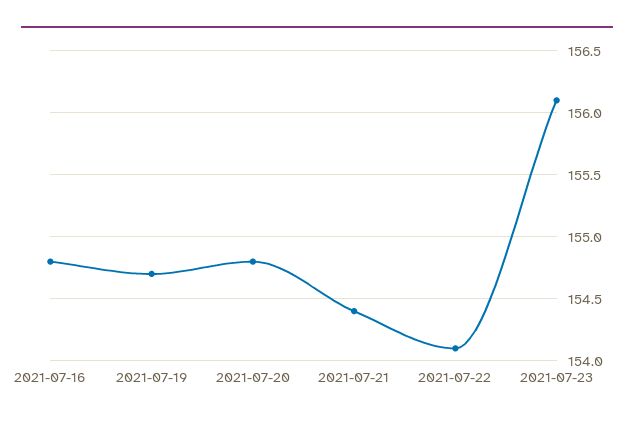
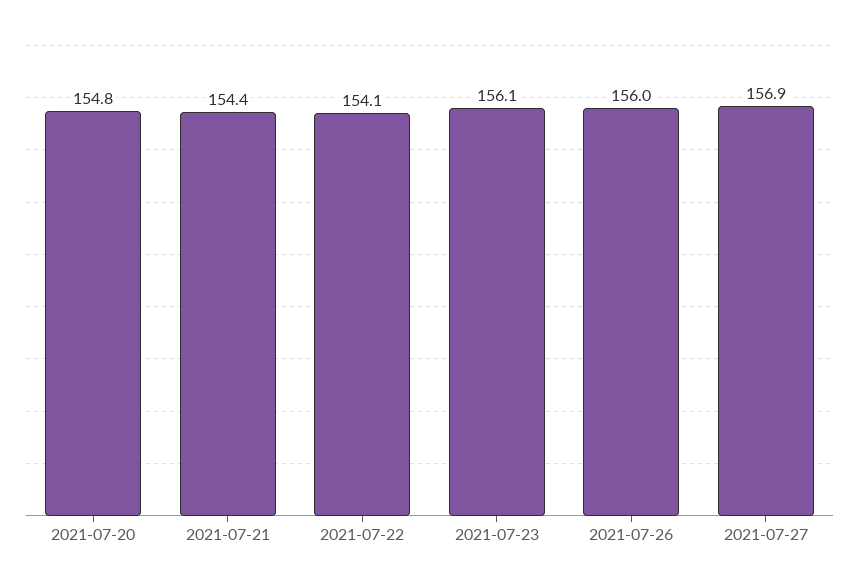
2021-07-16: 154.8 -> none
2021-07-19: 154.7 -> none
2021-07-26: none -> 156
2021-07-27: none -> 156.9

